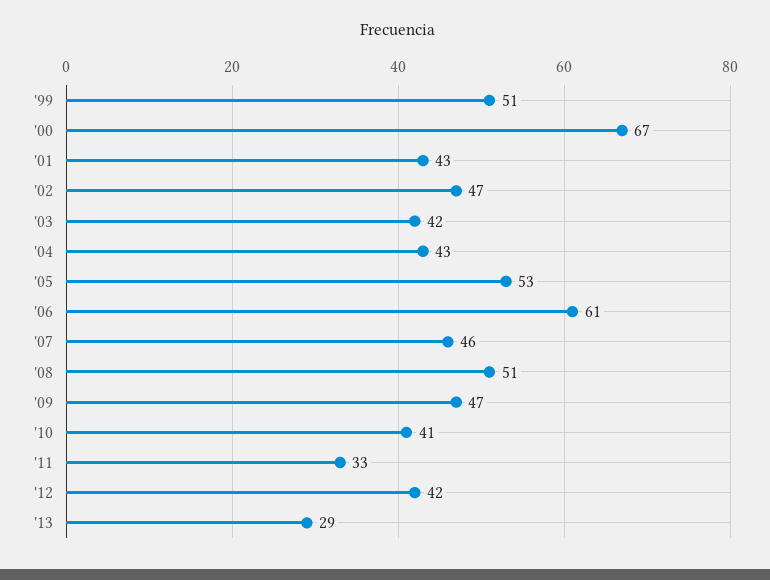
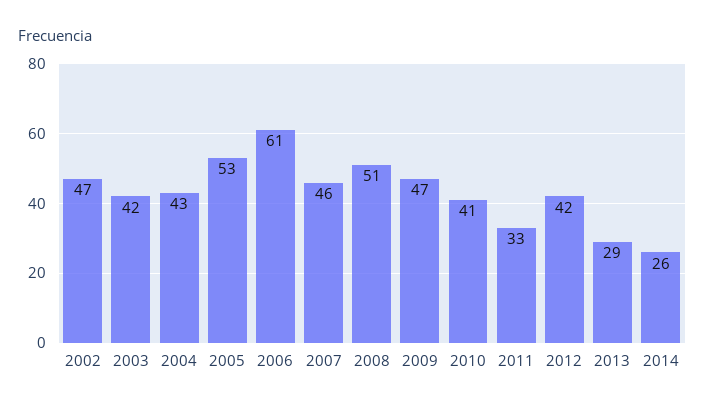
'99: 51 -> none
'00: 67 -> none
'01: 43 -> none
2014: none -> 26

